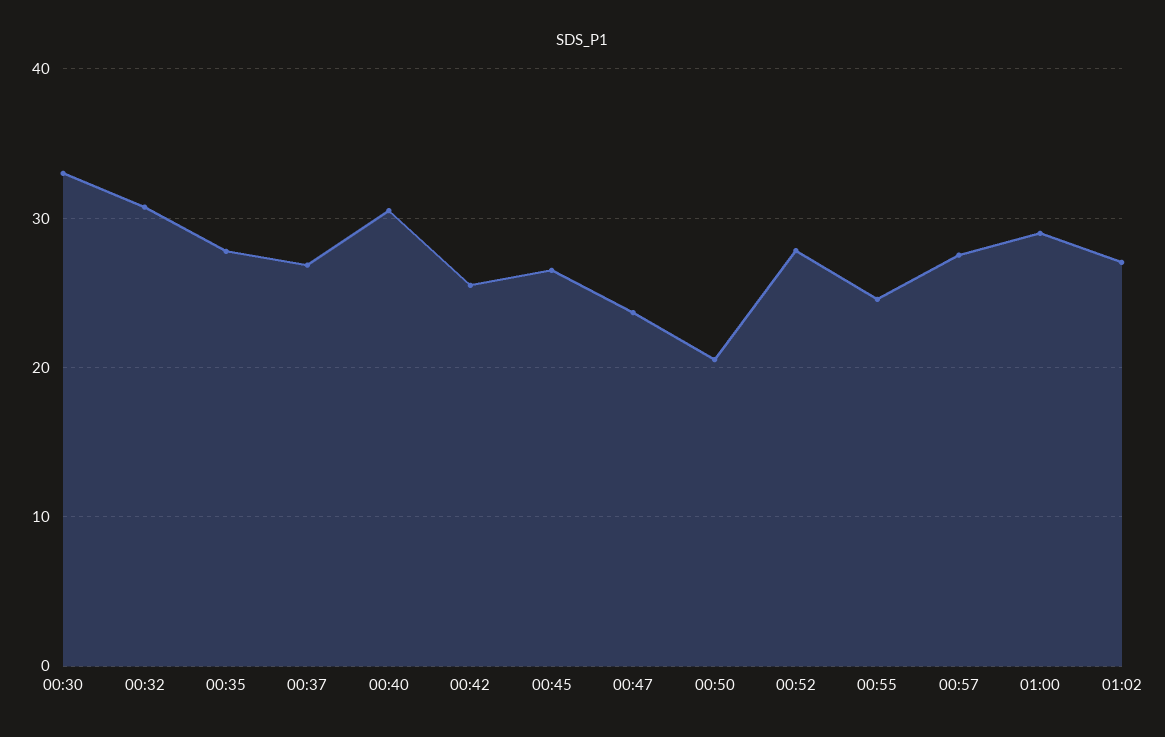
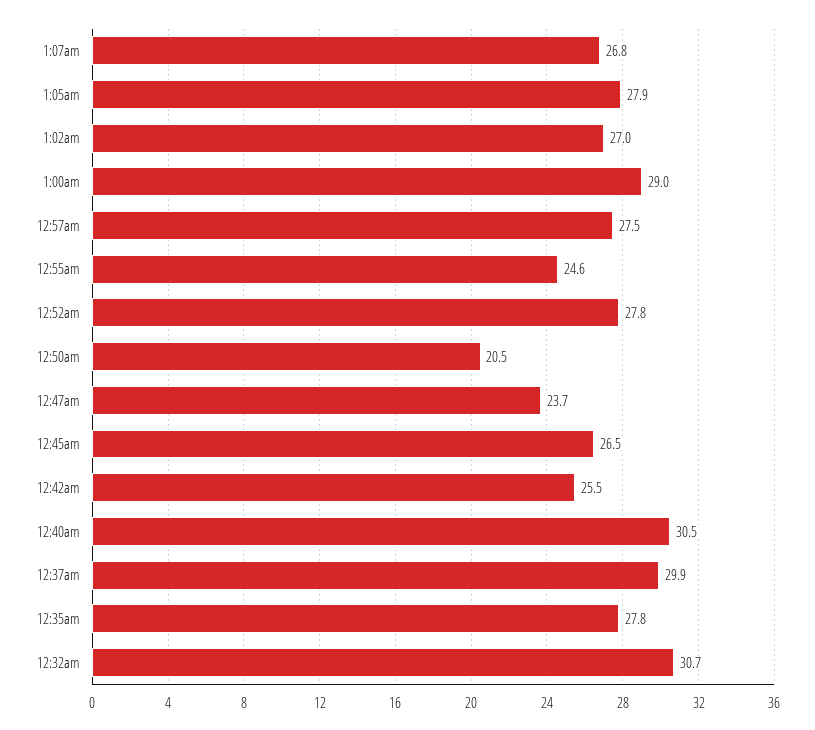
00:30: 33 -> none
00:37: 27 -> 29.9
1:07am: none -> 26.8
1:05am: none -> 27.9

